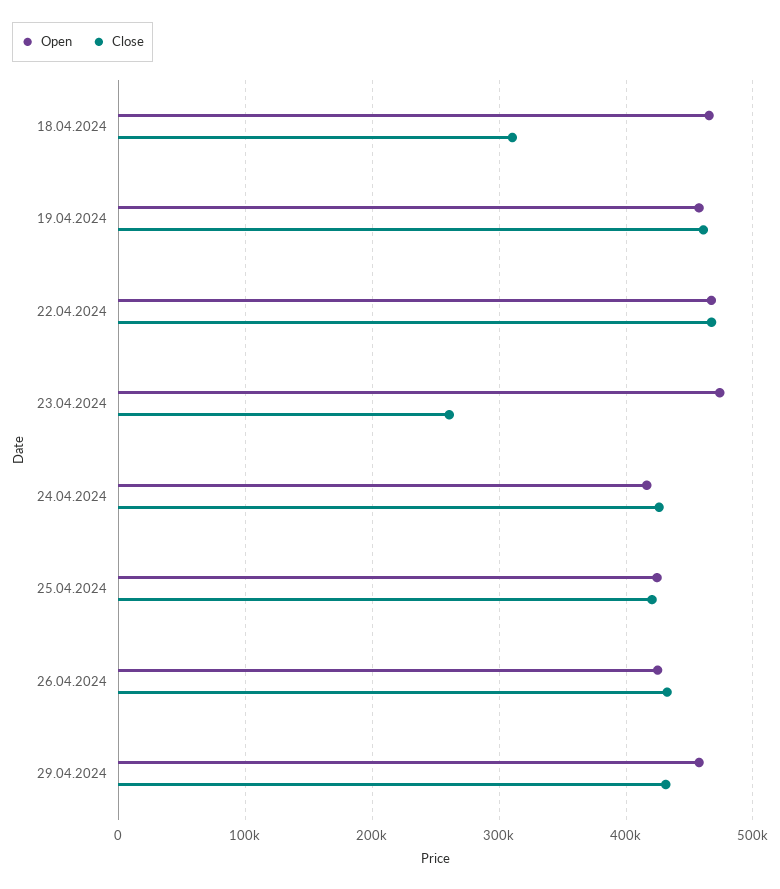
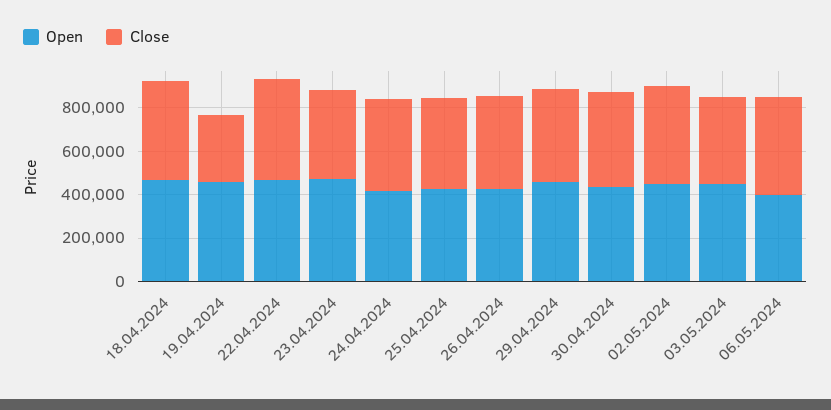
Close, 18.04.2024: 310000 -> 450000
Close, 19.04.2024: 460000 -> 300000
Close, 23.04.2024: 260000 -> 400000
Open, 30.04.2024: none -> 450000
Close, 30.04.2024: none -> 450000
Open, 02.05.2024: none -> 450000
Close, 02.05.2024: none -> 450000
Open, 03.05.2024: none -> 450000
Close, 03.05.2024: none -> 400000
Open, 06.05.2024: none -> 400000
Close, 06.05.2024: none -> 450000

